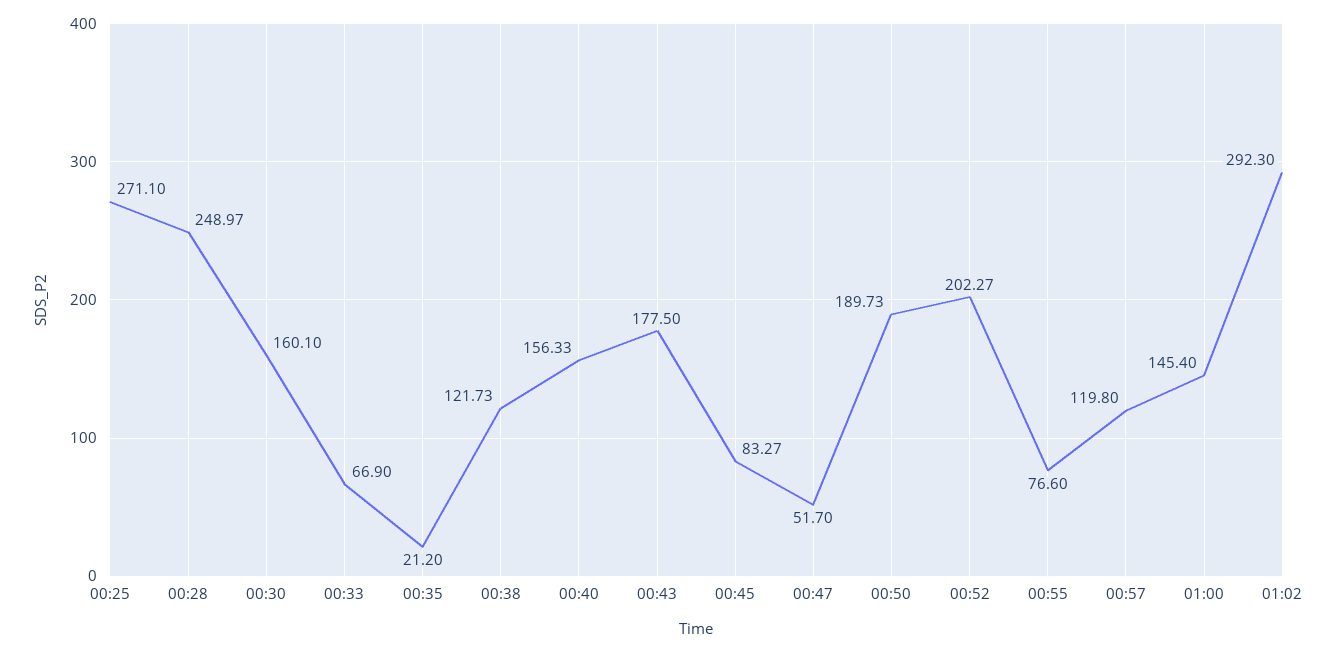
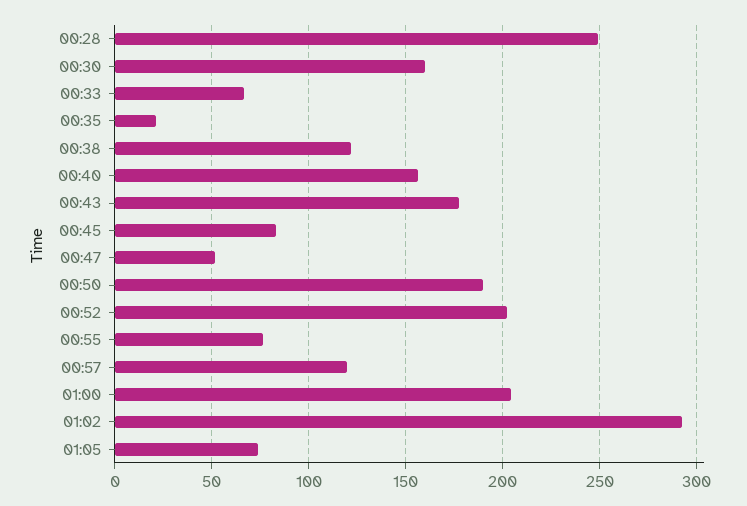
00:25: 271.1 -> none
01:00: 145.4 -> 205
01:05: none -> 75

